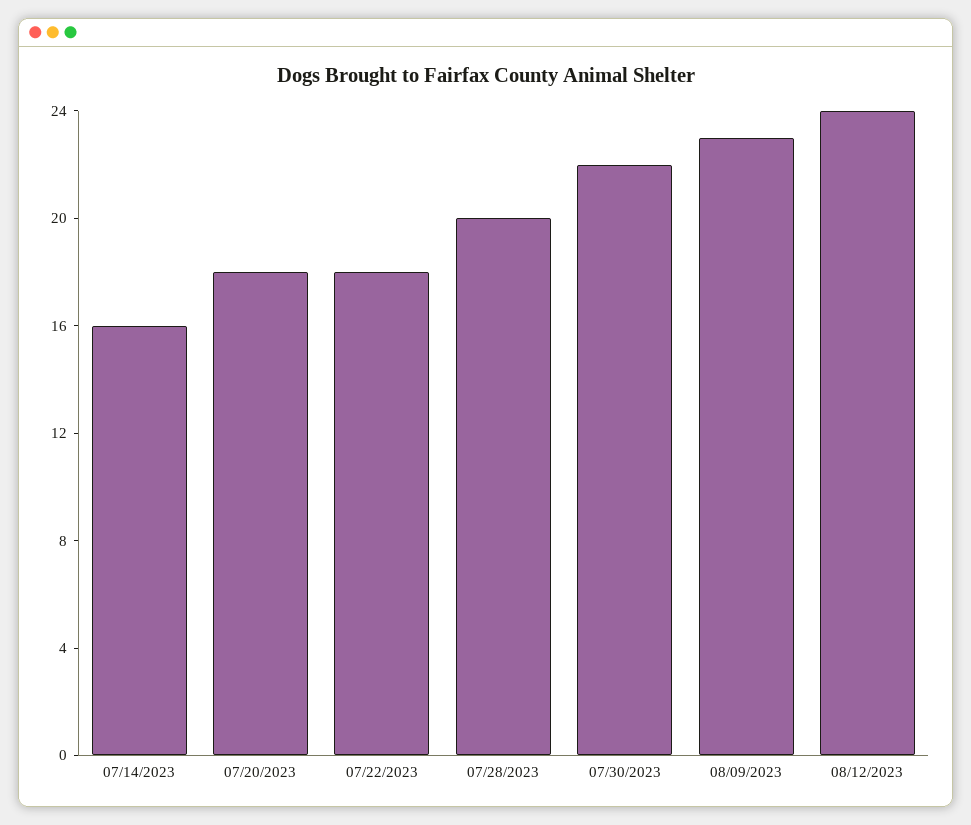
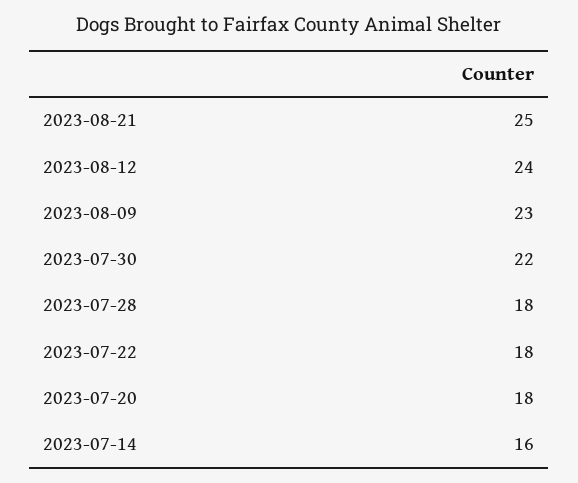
07/28/2023: 20 -> 18
2023-08-21: none -> 25

